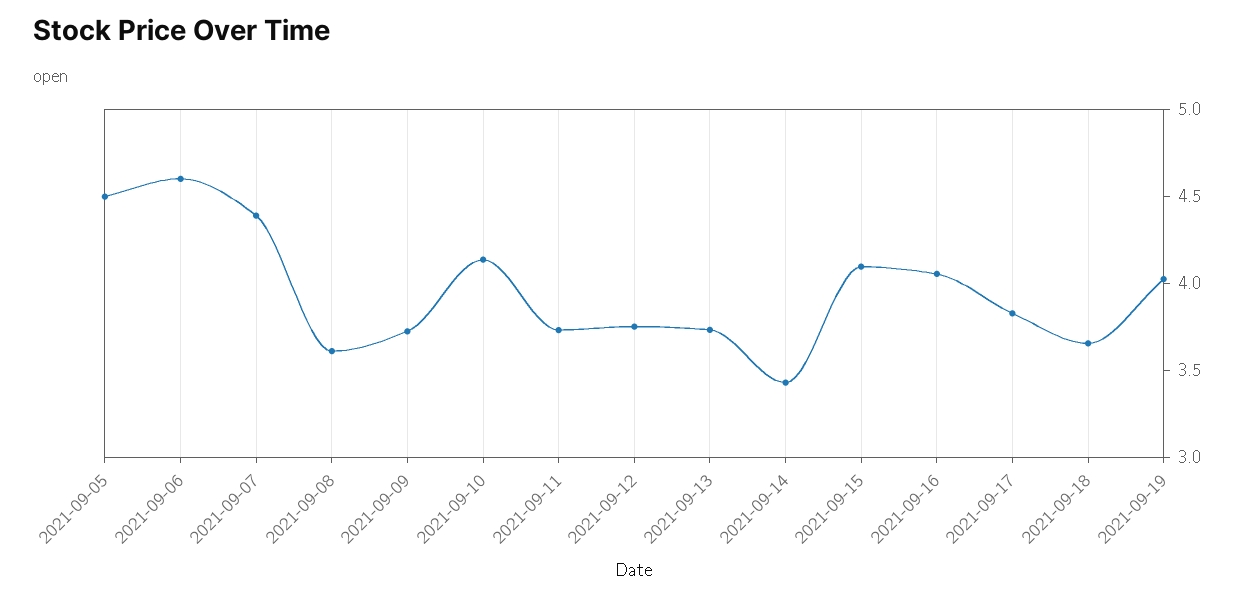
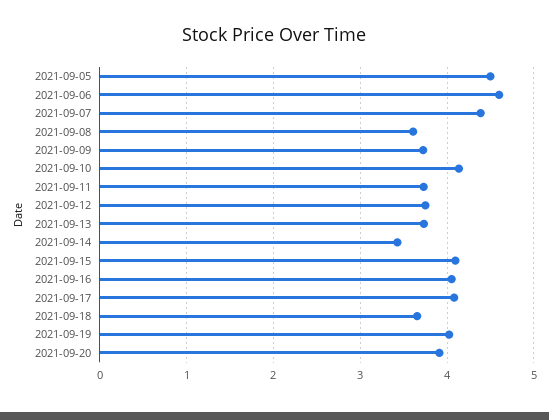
2021-09-17: 3.8 -> 4.1
2021-09-20: none -> 3.9

